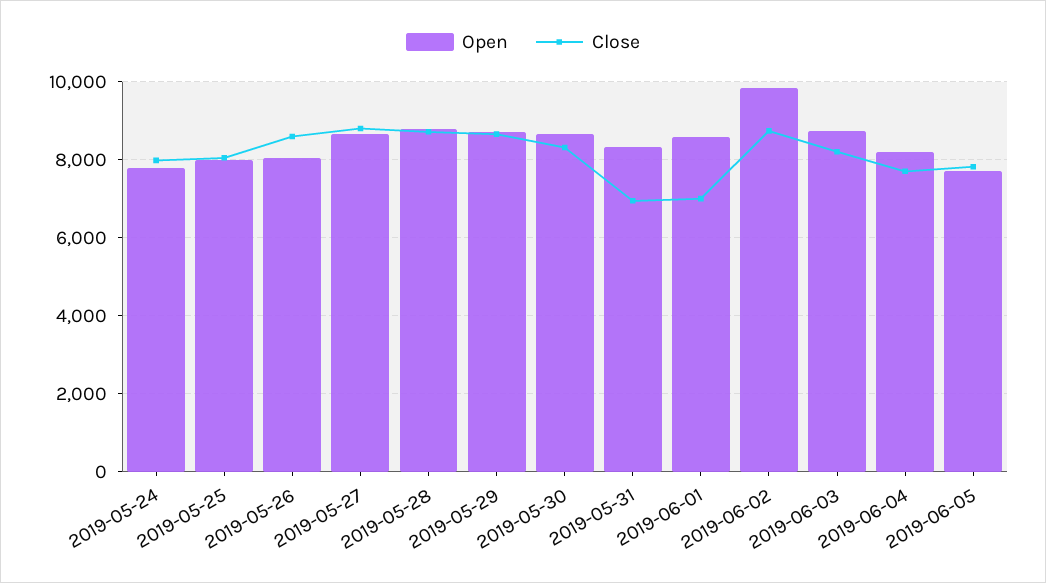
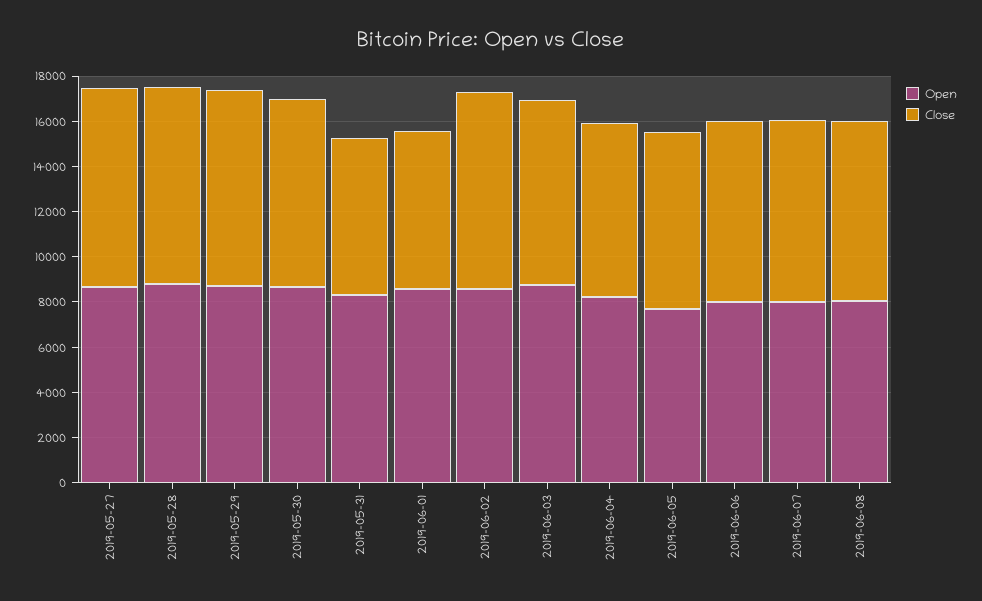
Open, 2019-05-24: 7800 -> none
Close, 2019-05-24: 8000 -> none
Open, 2019-05-25: 8000 -> none
Close, 2019-05-25: 8000 -> none
Open, 2019-05-26: 8000 -> none
Close, 2019-05-26: 8600 -> none
Open, 2019-06-02: 9800 -> 8500
Open, 2019-06-06: none -> 8000
Close, 2019-06-06: none -> 8000
Open, 2019-06-07: none -> 8000
Close, 2019-06-07: none -> 8000
Open, 2019-06-08: none -> 8000
Close, 2019-06-08: none -> 8000

